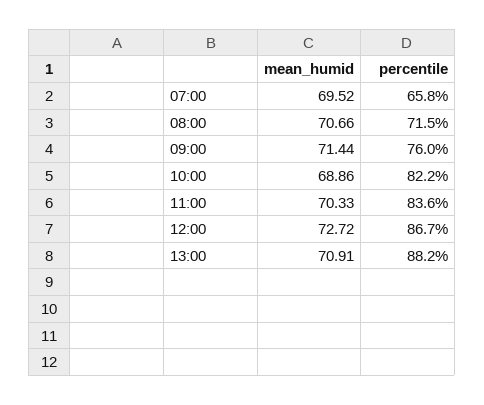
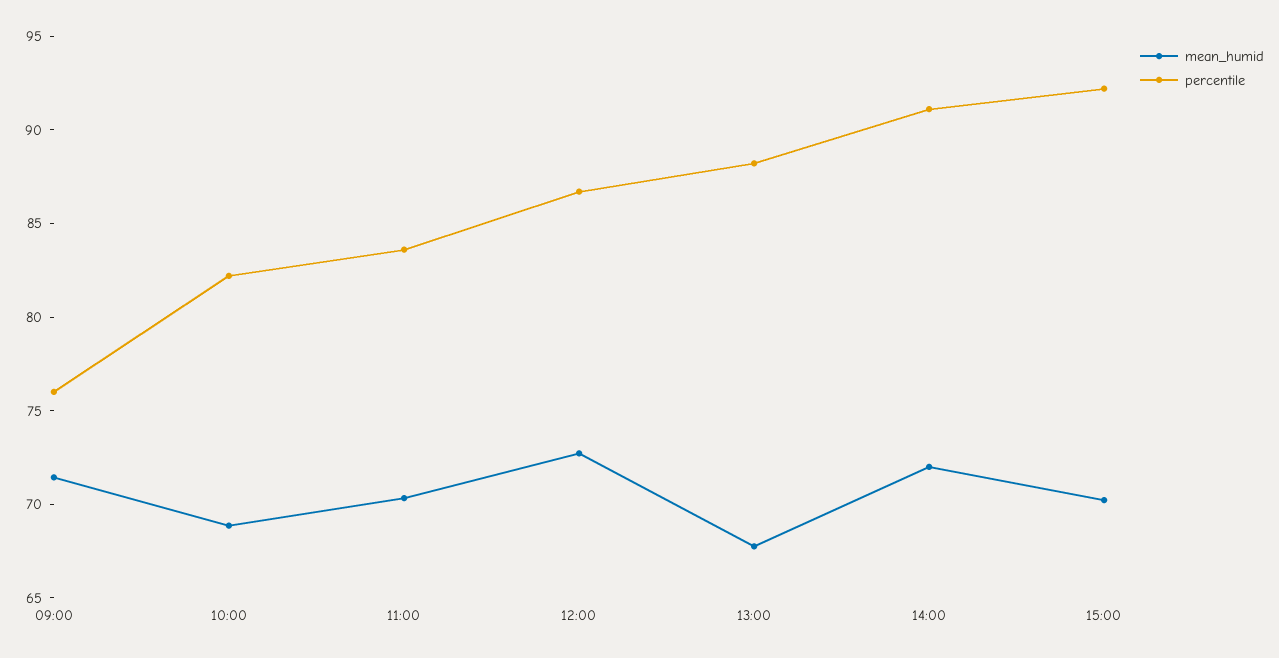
mean_humid, 07:00: 69.52 -> none
percentile, 07:00: 65.8 -> none
mean_humid, 08:00: 70.66 -> none
percentile, 08:00: 71.5 -> none
mean_humid, 13:00: 70.91 -> 68
mean_humid, 14:00: none -> 72
percentile, 14:00: none -> 91
mean_humid, 15:00: none -> 70
percentile, 15:00: none -> 92

